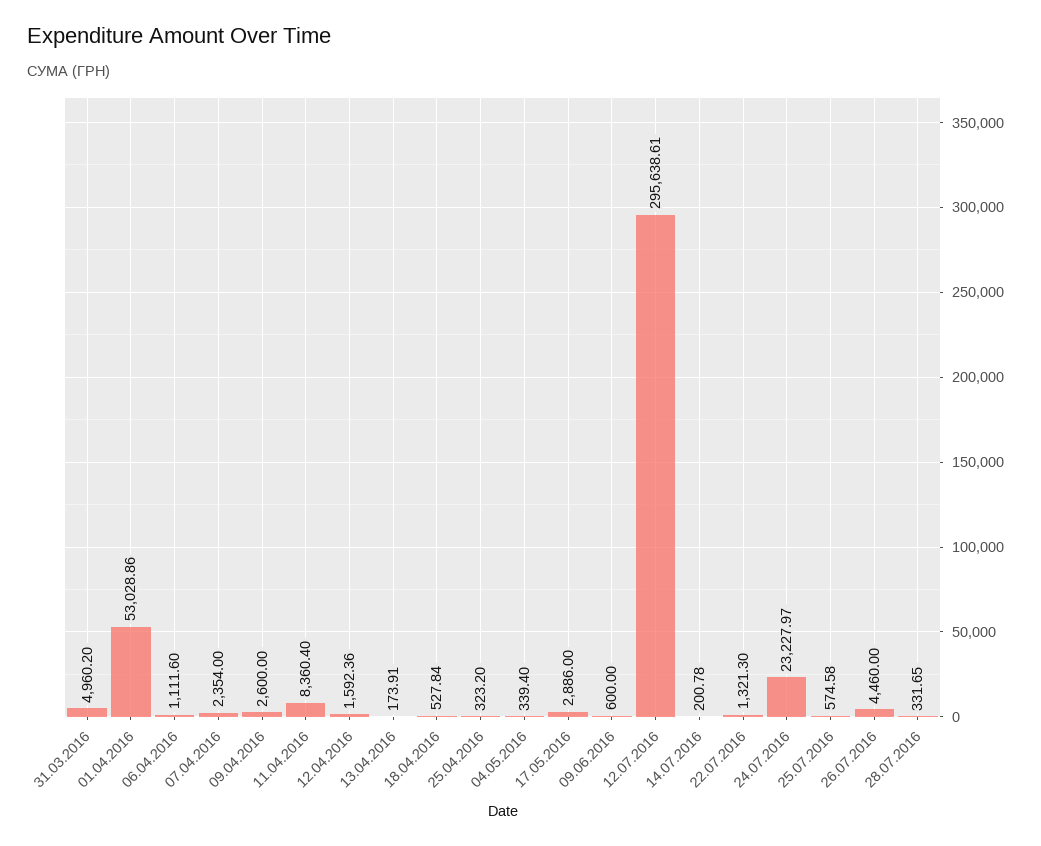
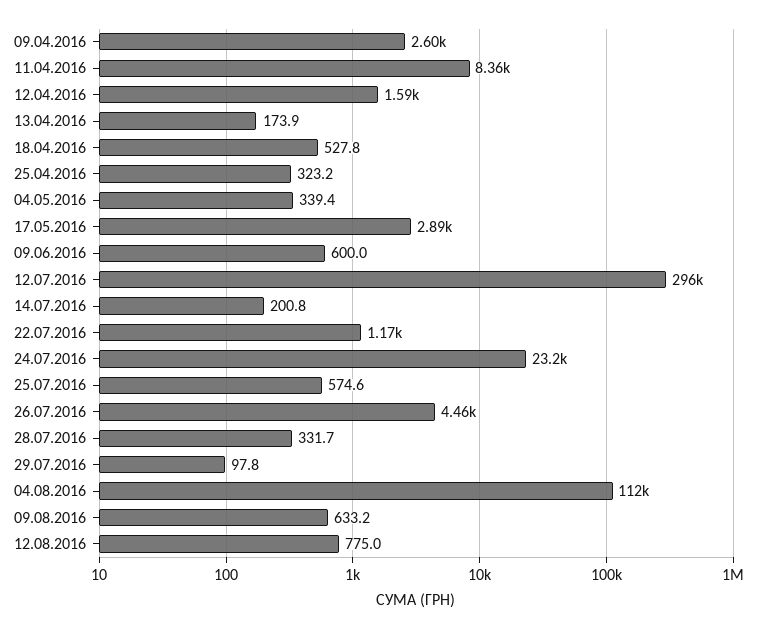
31.03.2016: 4960.2 -> none
01.04.2016: 53028.86 -> none
06.04.2016: 1111.6 -> none
07.04.2016: 2354 -> none
22.07.2016: 1321.3 -> 1170
29.07.2016: none -> 97.8
04.08.2016: none -> 112000
09.08.2016: none -> 633.2
12.08.2016: none -> 775

